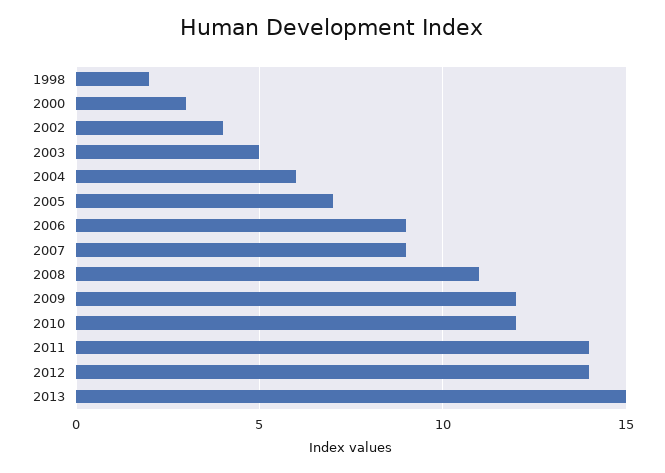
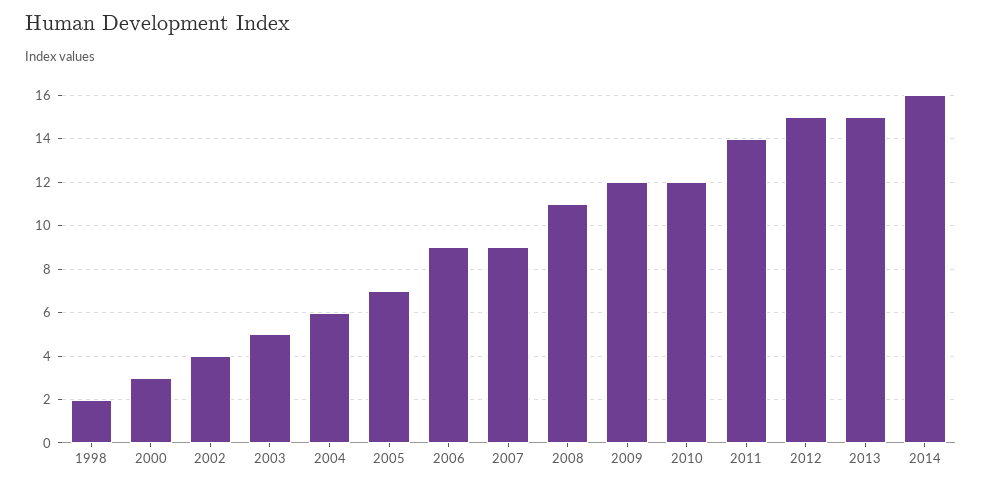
2012: 14 -> 15
2014: none -> 16

